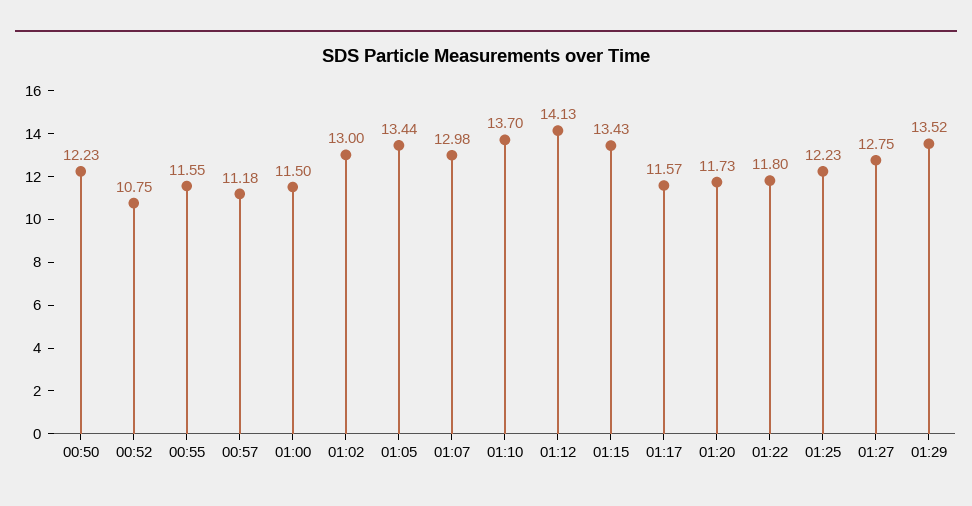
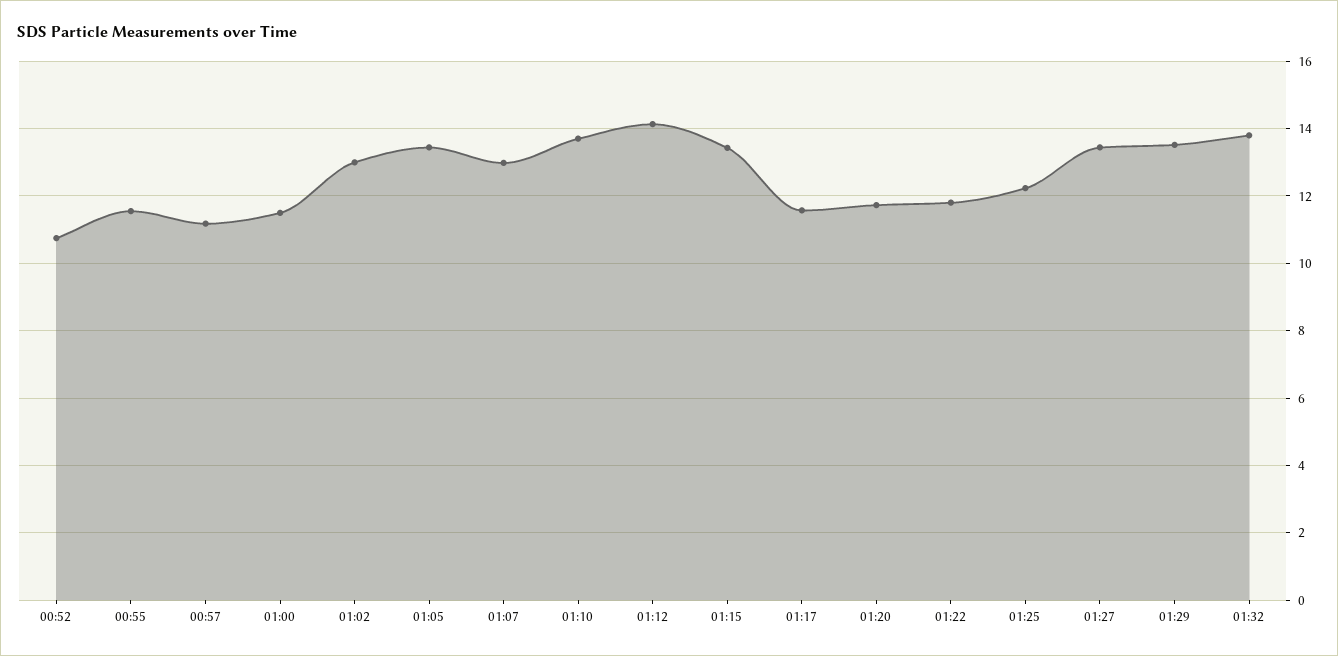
00:50: 12.23 -> none
01:27: 12.75 -> 13.4
01:32: none -> 13.8

